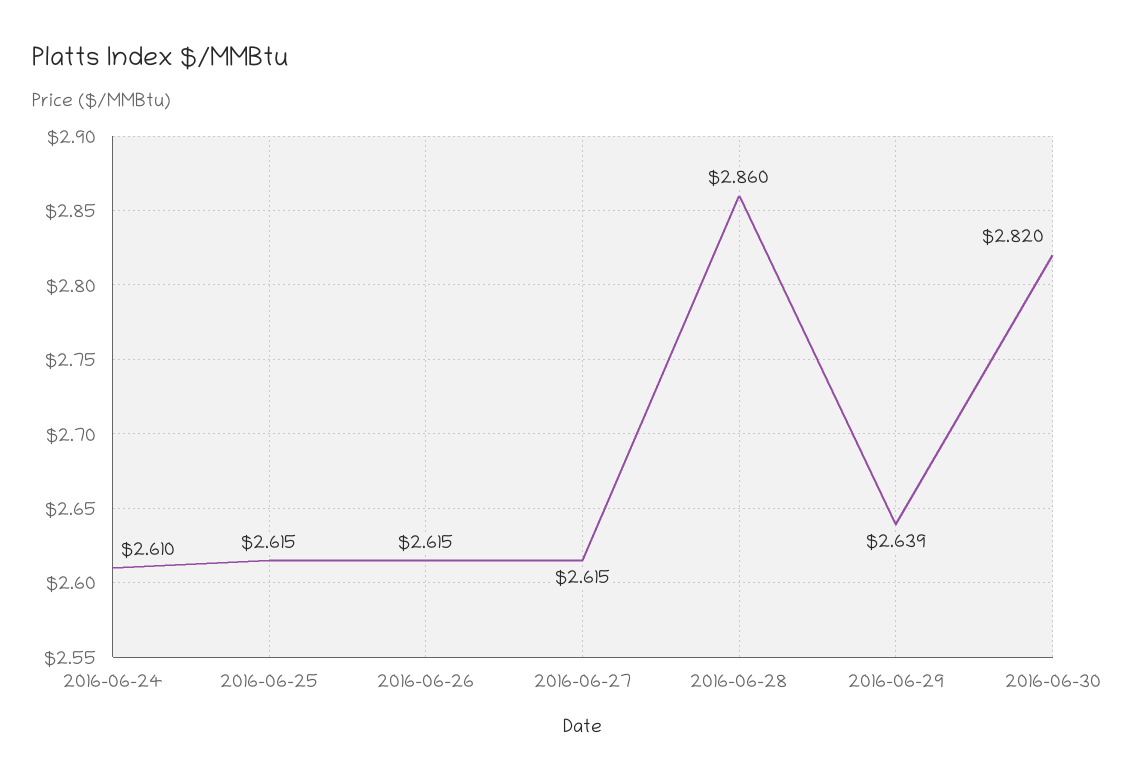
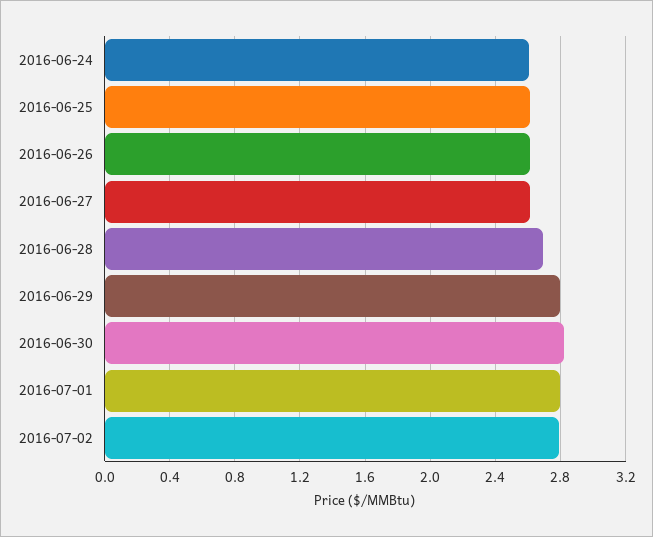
2016-06-28: 2.86 -> 2.7
2016-06-29: 2.639 -> 2.8
2016-07-01: none -> 2.8
2016-07-02: none -> 2.8

